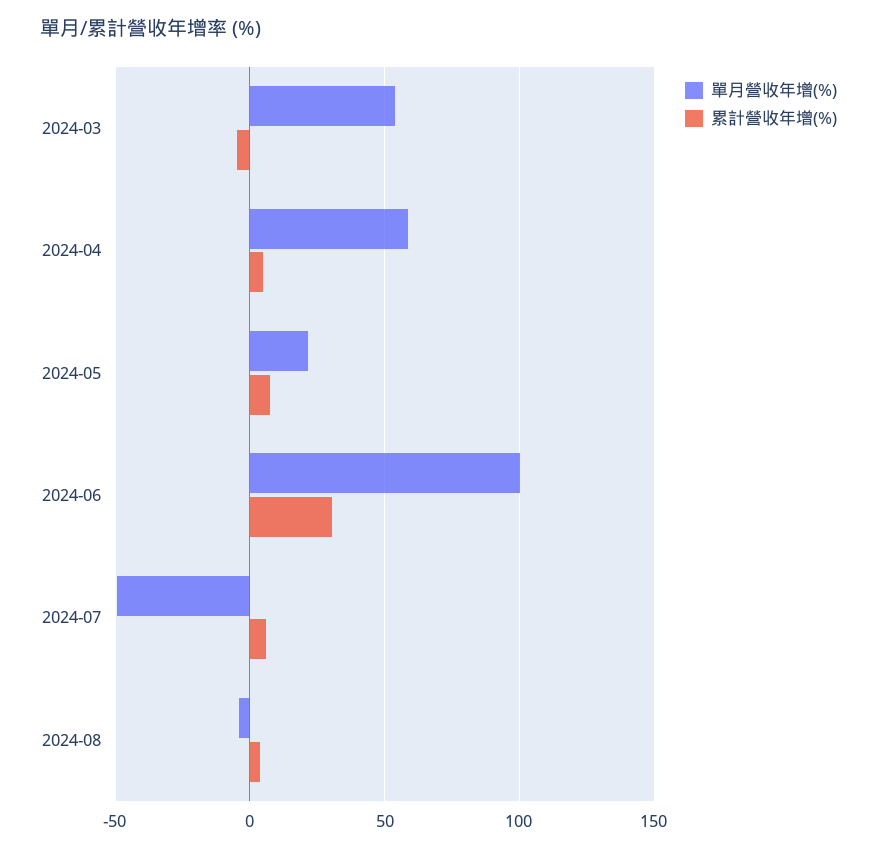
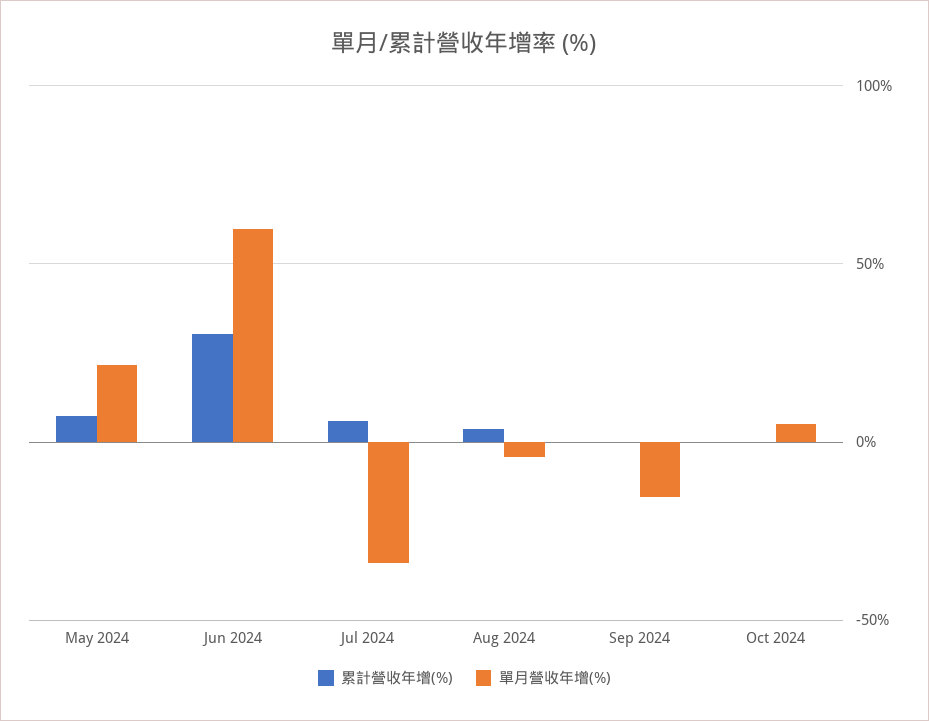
單月營收年增(%), 2024-03: 55 -> none
累計營收年增(%), 2024-03: -5 -> none
單月營收年增(%), 2024-04: 60 -> none
累計營收年增(%), 2024-04: 5 -> none
單月營收年增(%), 2024-06: 100 -> 60
單月營收年增(%), 2024-07: -50 -> -35
累計營收年增(%), Sep 2024: none -> 0
單月營收年增(%), Sep 2024: none -> -15
累計營收年增(%), Oct 2024: none -> 0
單月營收年增(%), Oct 2024: none -> 5

